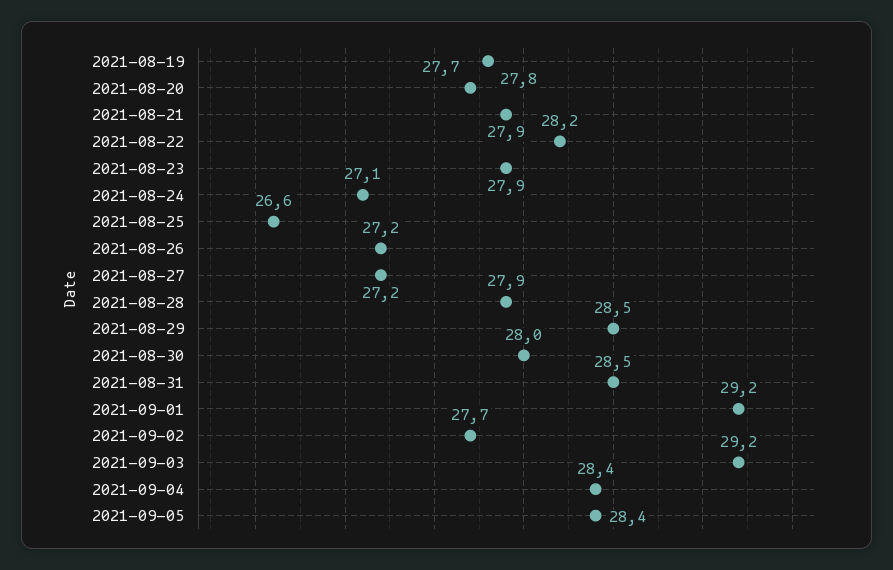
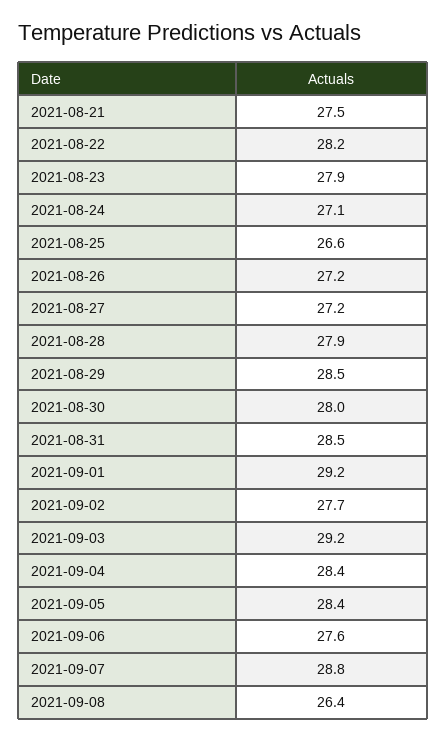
2021-08-19: 27.8 -> none
2021-08-20: 27.7 -> none
2021-08-21: 27.9 -> 27.5
2021-09-06: none -> 27.6
2021-09-07: none -> 28.8
2021-09-08: none -> 26.4

